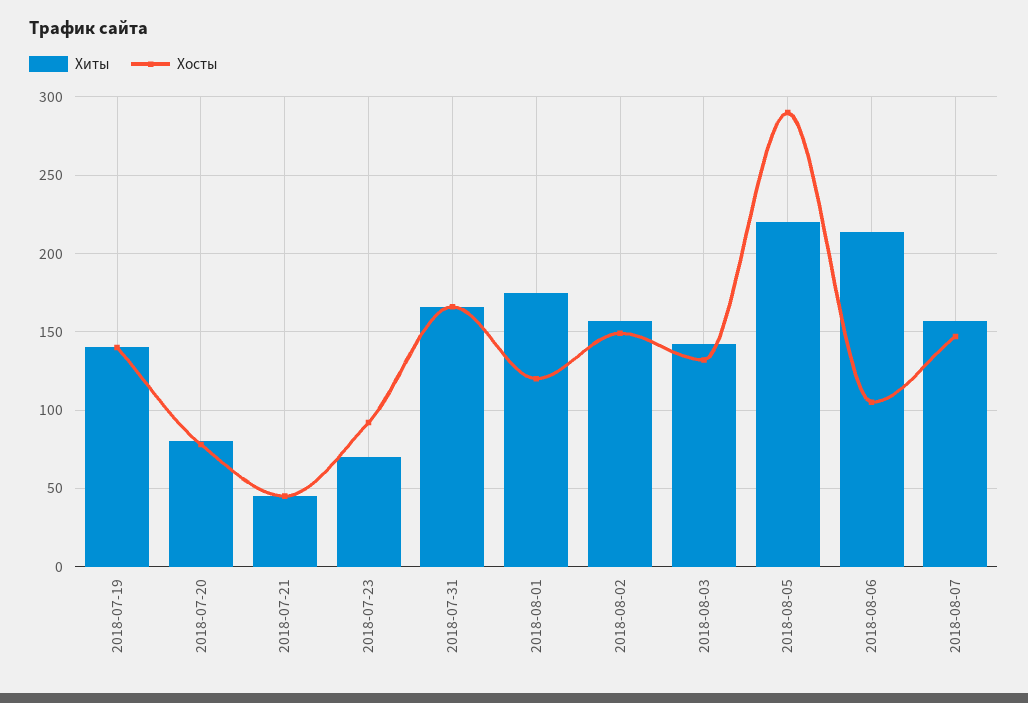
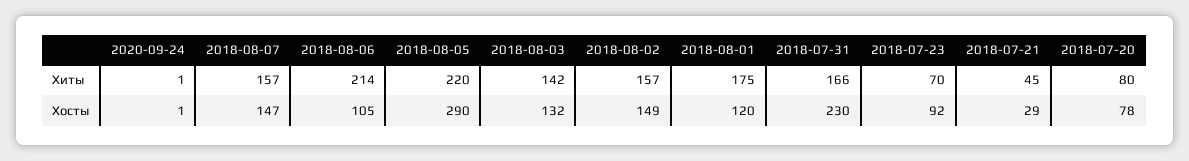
Хиты, 2018-07-19: 140 -> none
Хосты, 2018-07-19: 140 -> none
Хосты, 2018-07-21: 45 -> 29
Хосты, 2018-07-31: 165 -> 230
Хиты, 2020-09-24: none -> 1
Хосты, 2020-09-24: none -> 1

